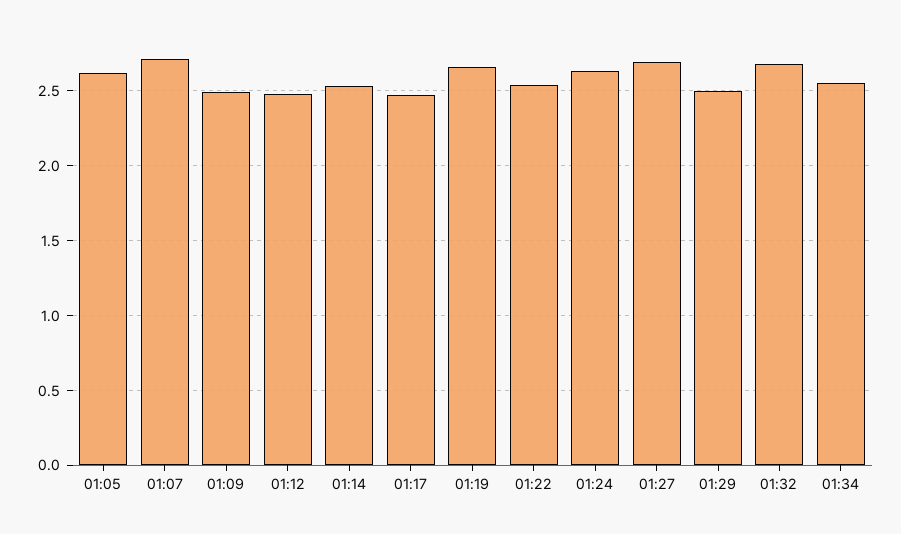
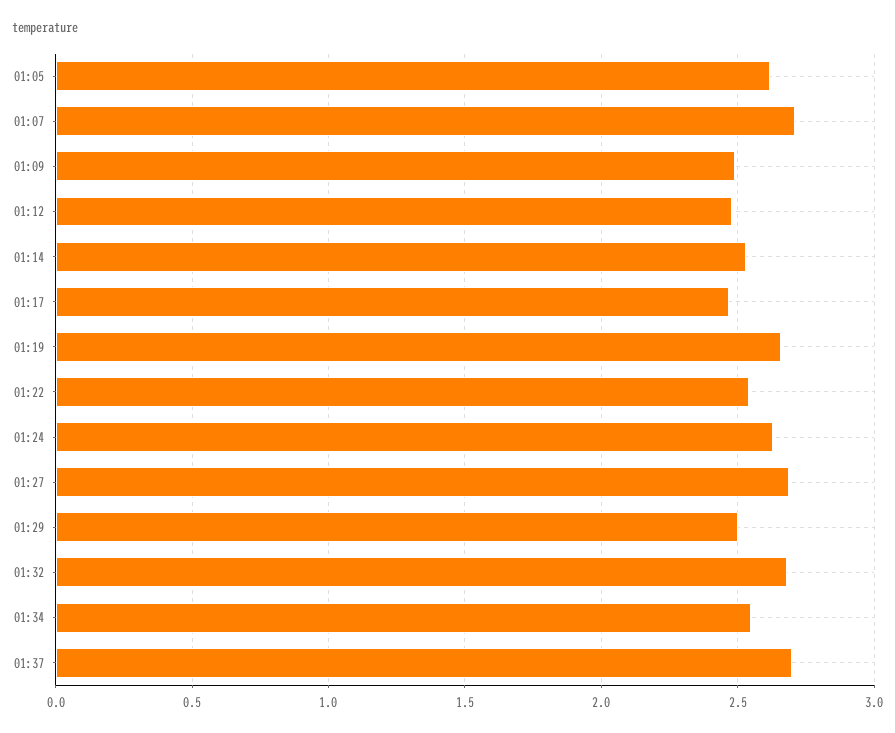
01:37: none -> 2.7

